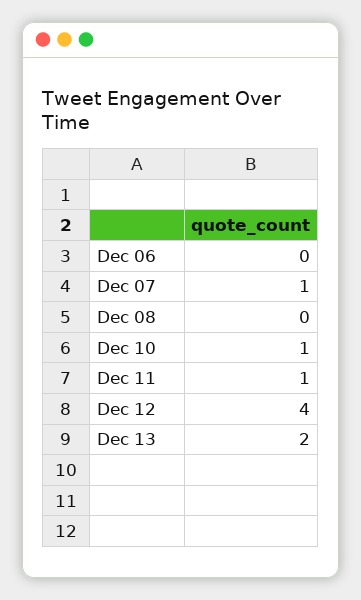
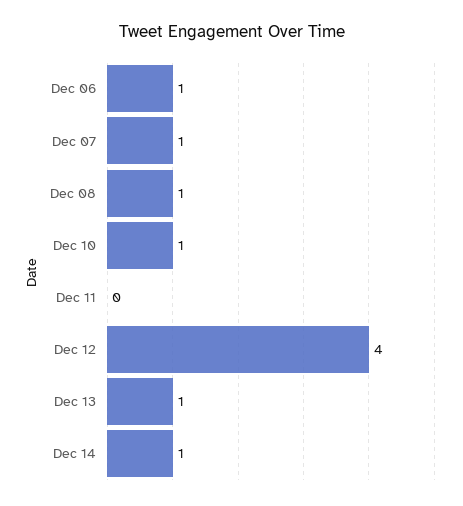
Dec 06: 0 -> 1
Dec 08: 0 -> 1
Dec 11: 1 -> 0
Dec 13: 2 -> 1
Dec 14: none -> 1

